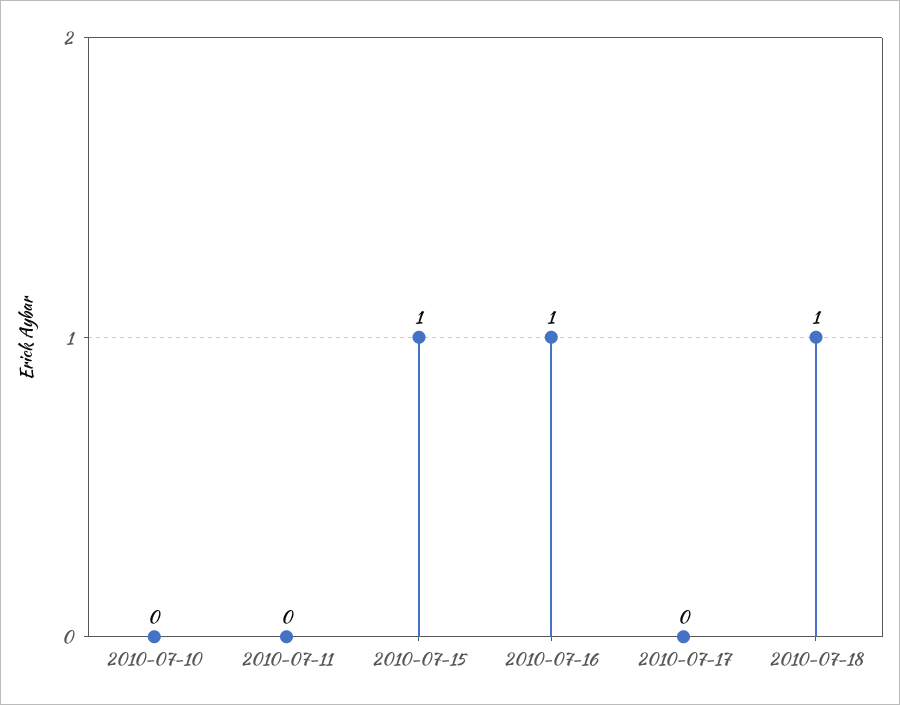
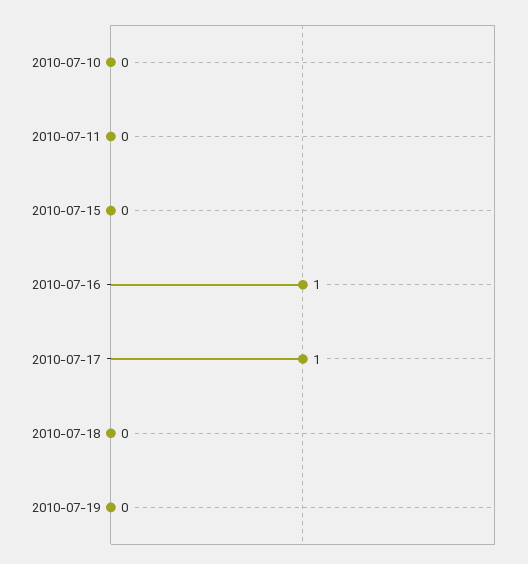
2010-07-15: 1 -> 0
2010-07-17: 0 -> 1
2010-07-18: 1 -> 0
2010-07-19: none -> 0

